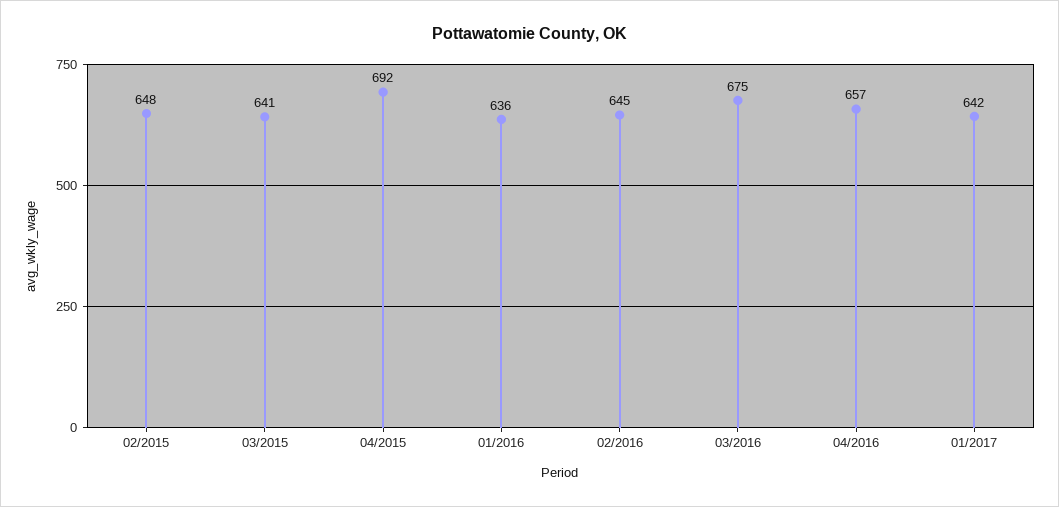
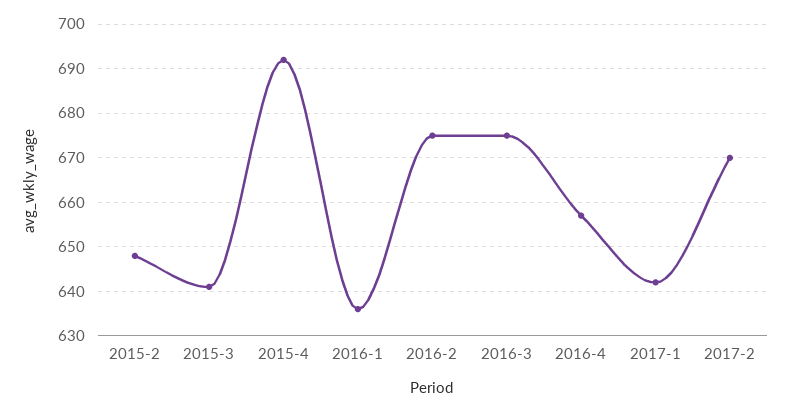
02/2016: 645 -> 675
2017-2: none -> 670

